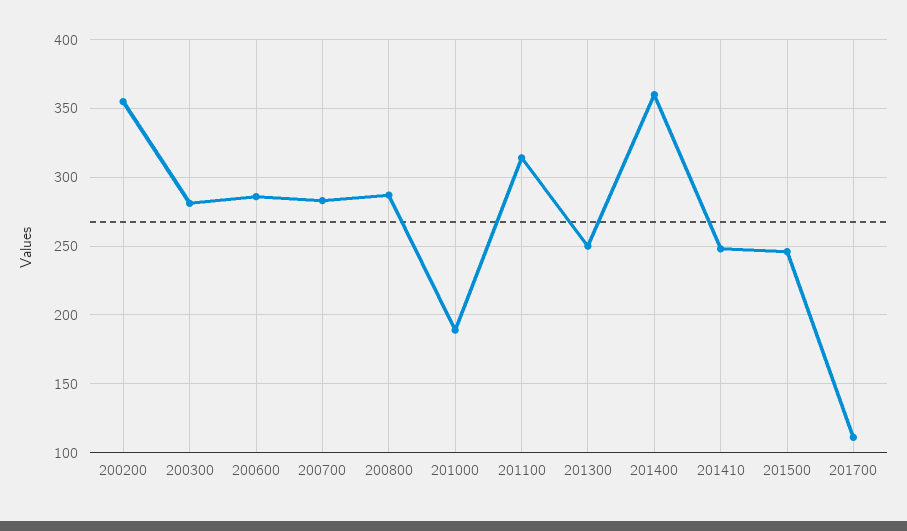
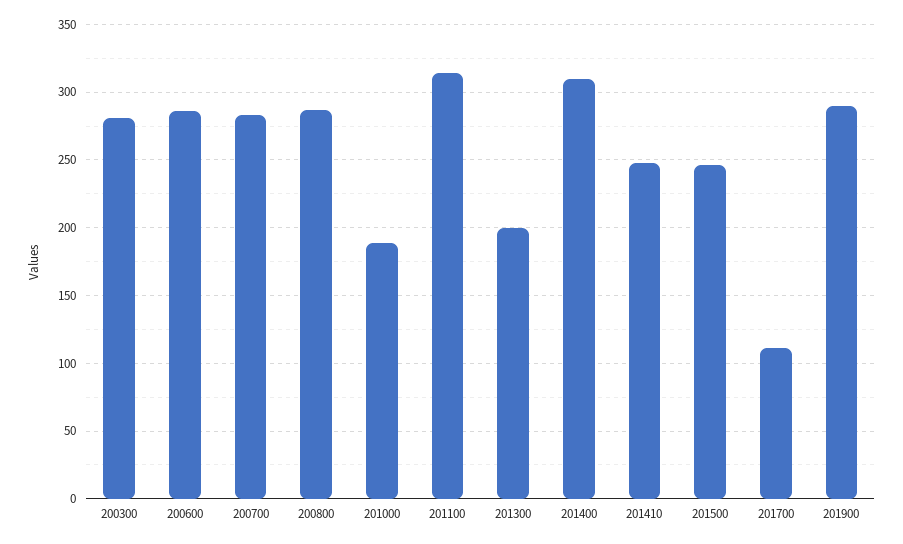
200200: 355 -> none
201300: 250 -> 200
201400: 360 -> 310
201900: none -> 290

